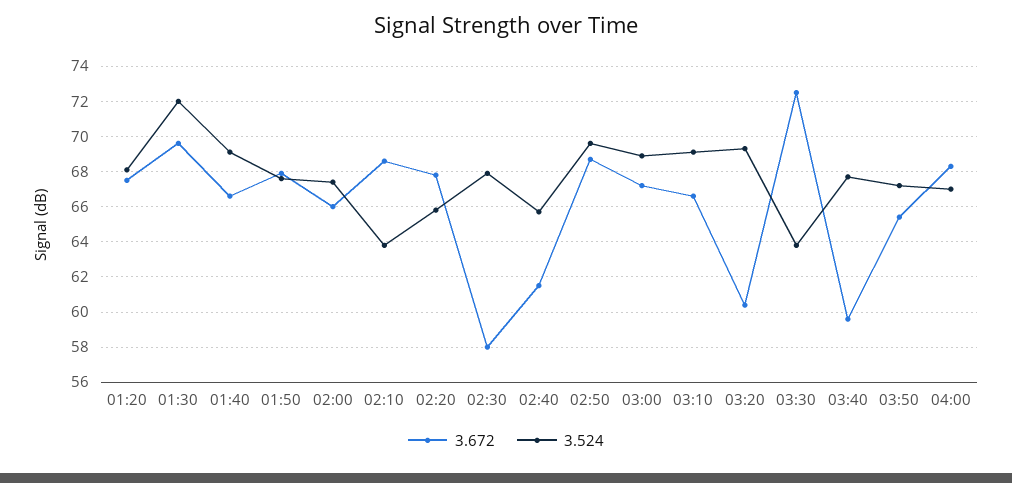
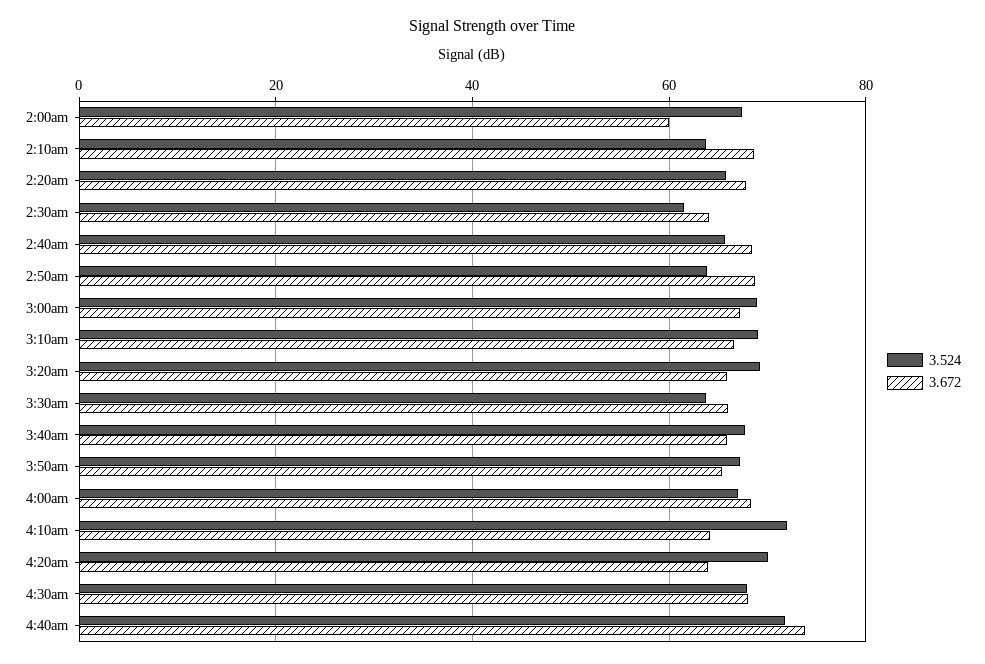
3.672, 01:20: 67.5 -> none
3.524, 01:20: 68 -> none
3.672, 01:30: 69.5 -> none
3.524, 01:30: 72 -> none
3.672, 01:40: 66.5 -> none
3.524, 01:40: 69 -> none
3.672, 01:50: 68 -> none
3.524, 01:50: 67.5 -> none
3.672, 02:00: 66 -> 60
3.672, 02:30: 58 -> 64
3.524, 02:30: 68 -> 62
3.672, 02:40: 61.5 -> 68
3.524, 02:50: 69.5 -> 64
3.672, 03:20: 60.5 -> 66
3.672, 03:30: 72.5 -> 66
3.672, 03:40: 59.5 -> 66
3.524, 4:10am: none -> 72
3.672, 4:10am: none -> 64
3.524, 4:20am: none -> 70
3.672, 4:20am: none -> 64
3.524, 4:30am: none -> 68
3.672, 4:30am: none -> 68
3.524, 4:40am: none -> 72
3.672, 4:40am: none -> 74

